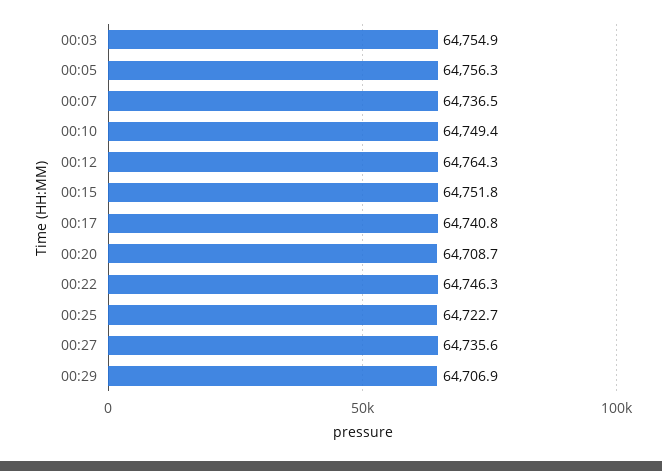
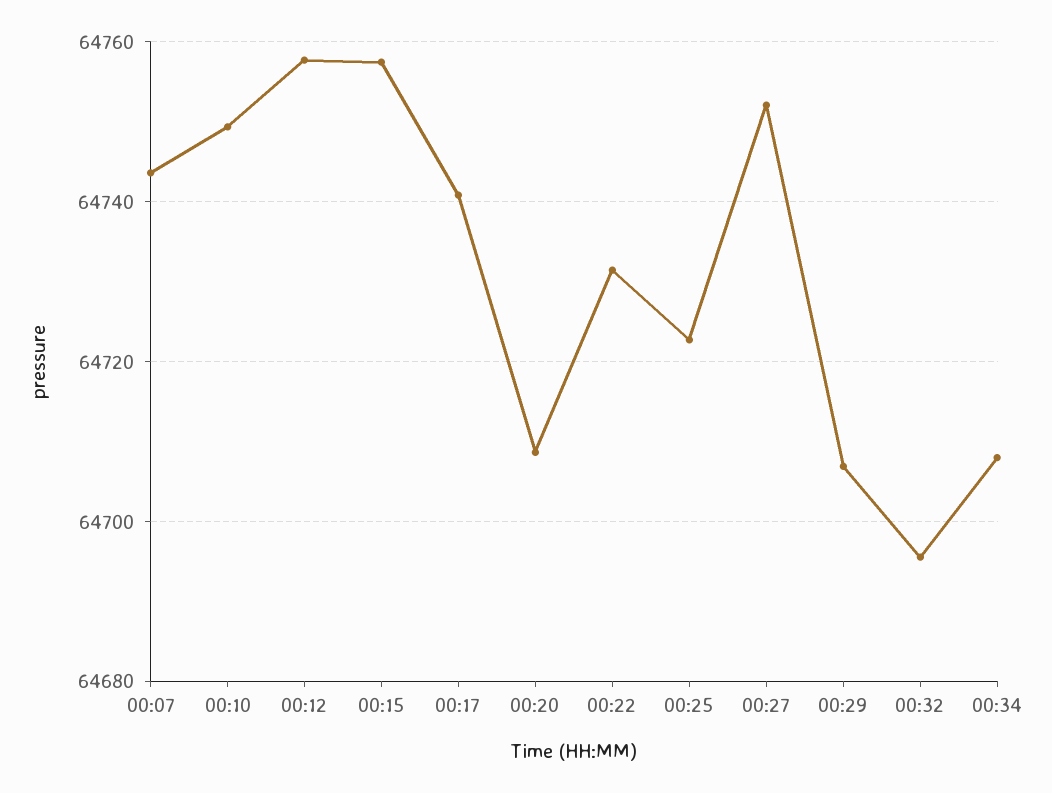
00:03: 64754.9 -> none
00:05: 64756.3 -> none
00:07: 64736.5 -> 64744
00:12: 64764.3 -> 64758
00:15: 64751.8 -> 64758
00:22: 64746.3 -> 64732
00:27: 64735.6 -> 64752
00:32: none -> 64696
00:34: none -> 64708

